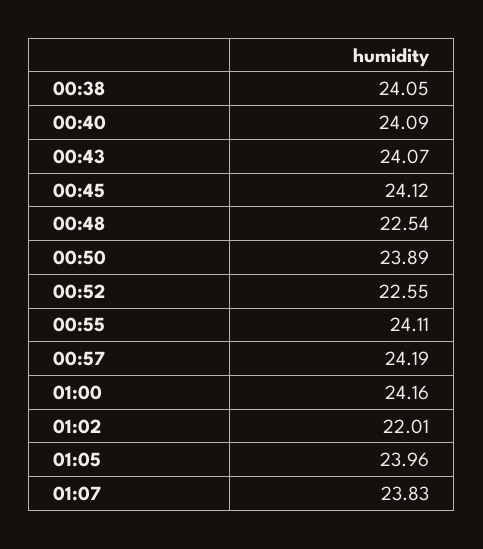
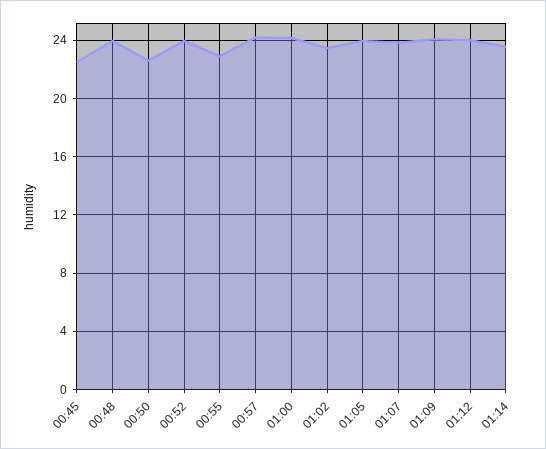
00:38: 24.05 -> none
00:40: 24.09 -> none
00:43: 24.07 -> none
00:45: 24.12 -> 22.5
00:48: 22.54 -> 24
00:50: 23.89 -> 22.5
00:52: 22.55 -> 24
00:55: 24.11 -> 23
01:02: 22.01 -> 23.5
01:09: none -> 24
01:12: none -> 24
01:14: none -> 23.5

